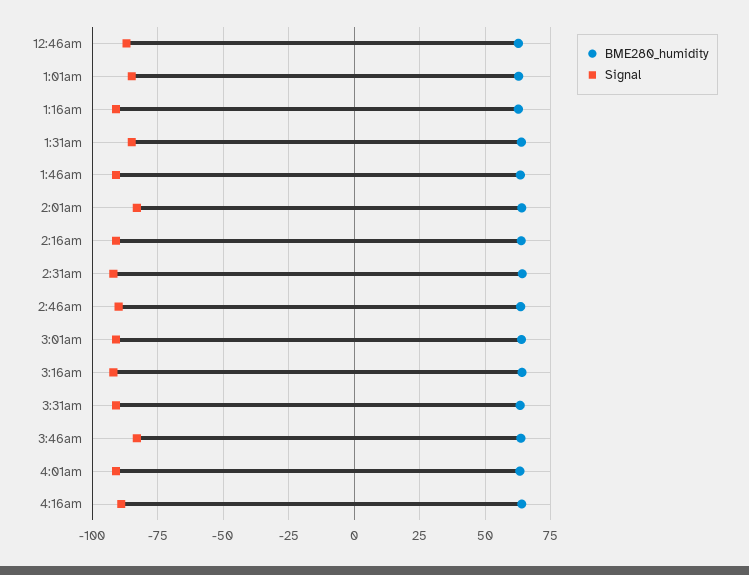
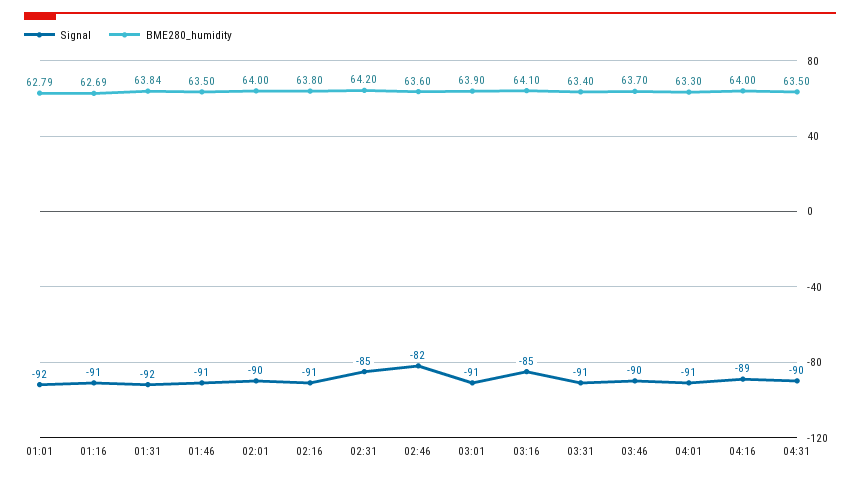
BME280_humidity, 12:46am: 62.5 -> none
Signal, 12:46am: -87.5 -> none
Signal, 1:01am: -85 -> -92
Signal, 1:31am: -85 -> -92
Signal, 2:01am: -82.5 -> -90
Signal, 2:31am: -92.5 -> -85
Signal, 2:46am: -90 -> -82
Signal, 3:16am: -92.5 -> -85
Signal, 3:46am: -82.5 -> -90
Signal, 04:31: none -> -90
BME280_humidity, 04:31: none -> 63.5

